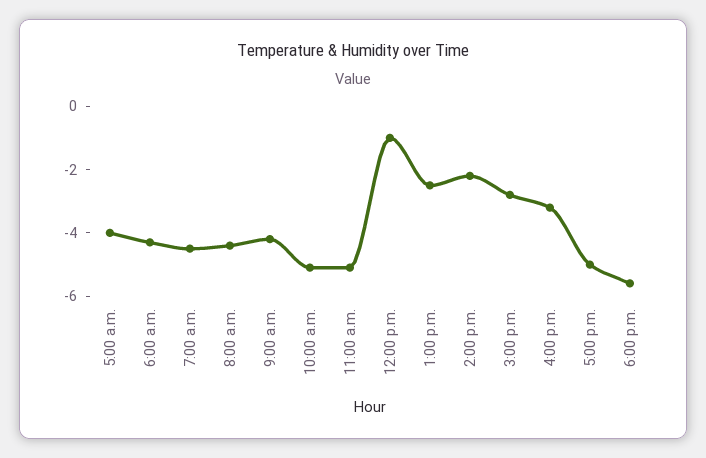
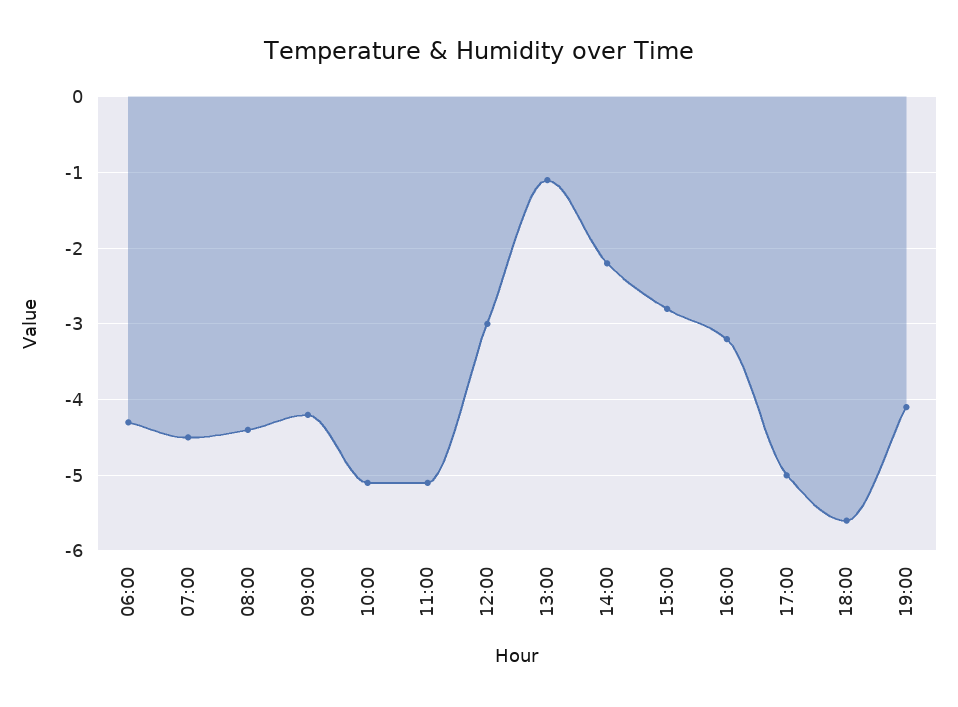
5:00 a.m.: -4 -> none
12:00 p.m.: -1 -> -3
1:00 p.m.: -2.5 -> -1.1
19:00: none -> -4.1

